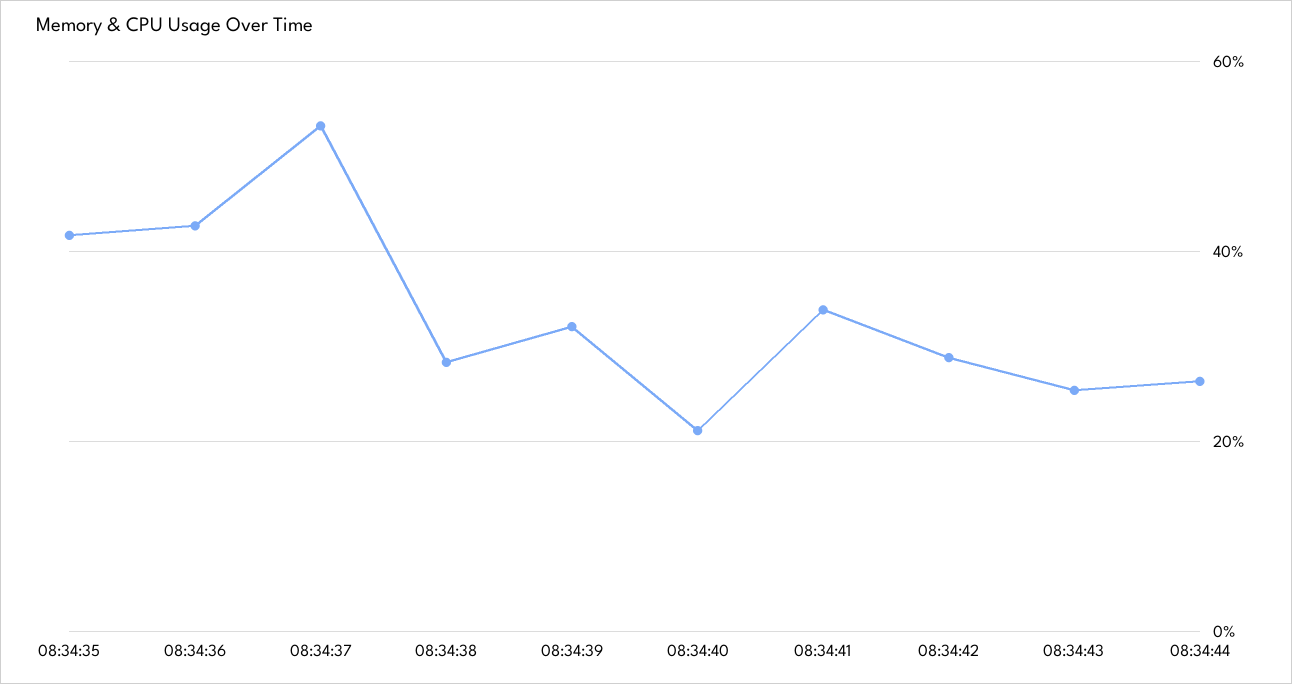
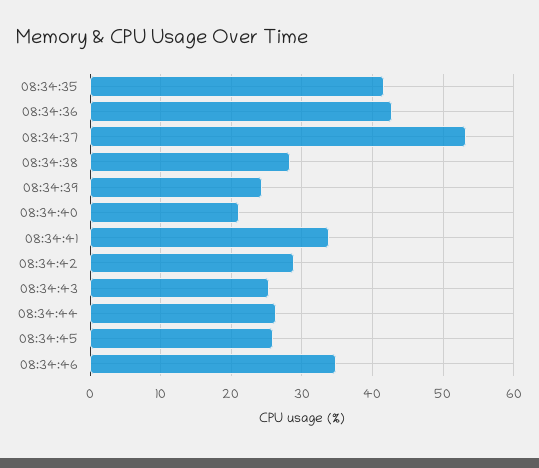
08:34:39: 32 -> 24
08:34:45: none -> 26
08:34:46: none -> 35

